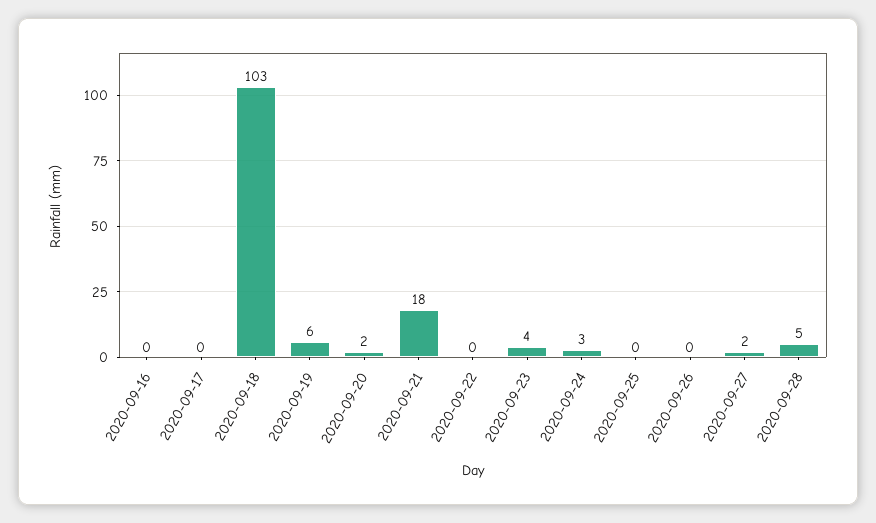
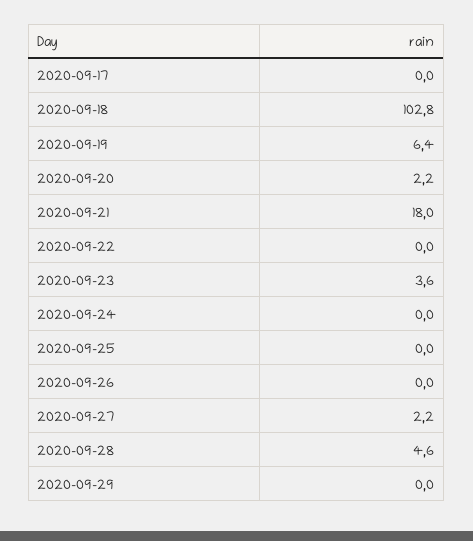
2020-09-16: 0 -> none
2020-09-24: 3 -> 0
2020-09-29: none -> 0

